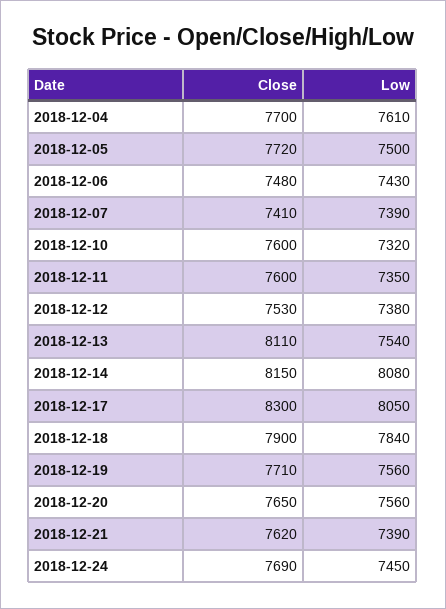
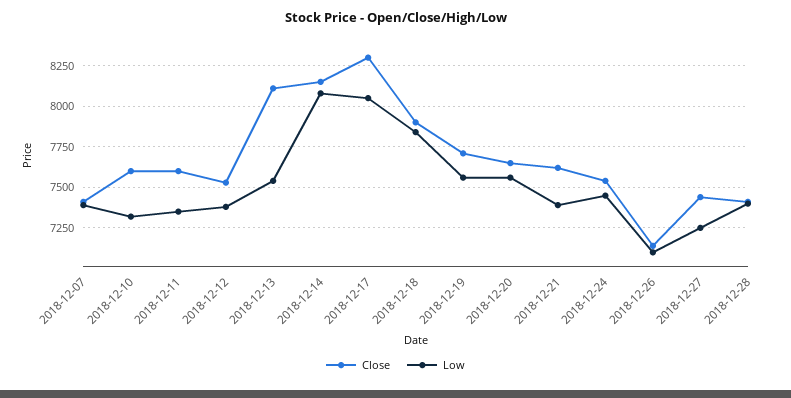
Close, 2018-12-04: 7700 -> none
Low, 2018-12-04: 7610 -> none
Close, 2018-12-05: 7720 -> none
Low, 2018-12-05: 7500 -> none
Close, 2018-12-06: 7480 -> none
Low, 2018-12-06: 7430 -> none
Close, 2018-12-24: 7690 -> 7550
Close, 2018-12-26: none -> 7150
Low, 2018-12-26: none -> 7100
Close, 2018-12-27: none -> 7450
Low, 2018-12-27: none -> 7250
Close, 2018-12-28: none -> 7400
Low, 2018-12-28: none -> 7400

